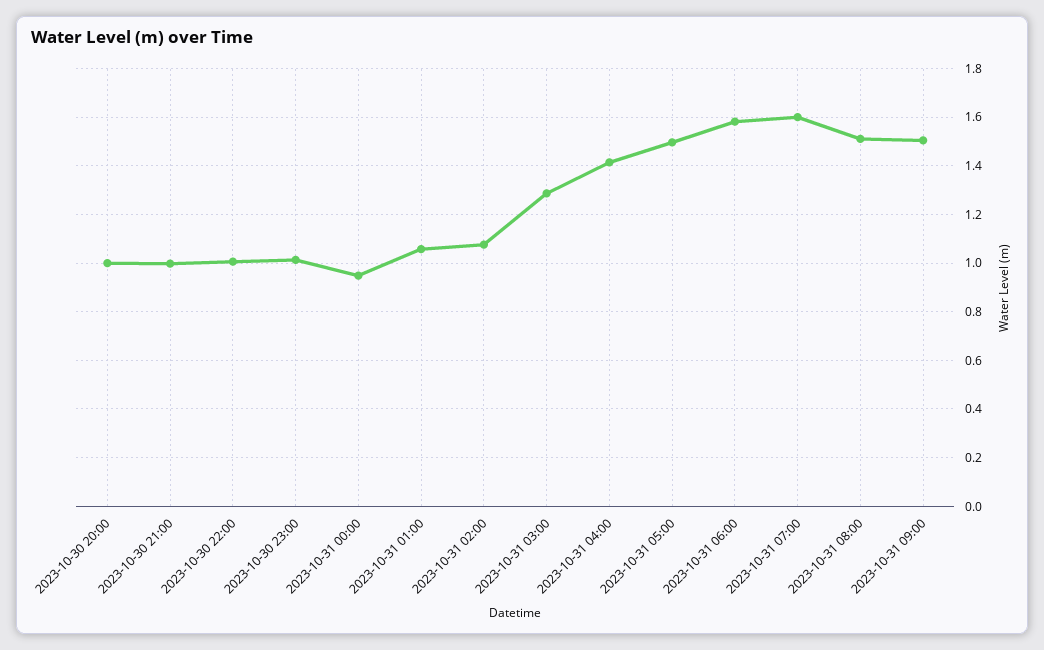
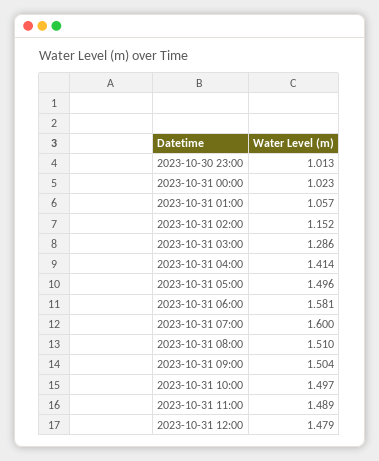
2023-10-30 20:00: 1 -> none
2023-10-30 21:00: 1 -> none
2023-10-30 22:00: 1 -> none
2023-10-31 00:00: 0.95 -> 1.023
2023-10-31 02:00: 1.075 -> 1.152
2023-10-31 10:00: none -> 1.497
2023-10-31 11:00: none -> 1.489
2023-10-31 12:00: none -> 1.479

